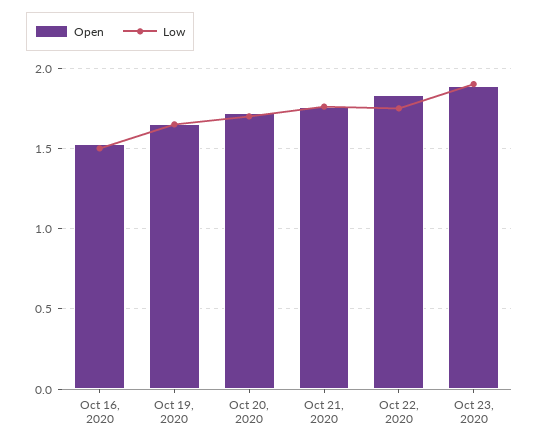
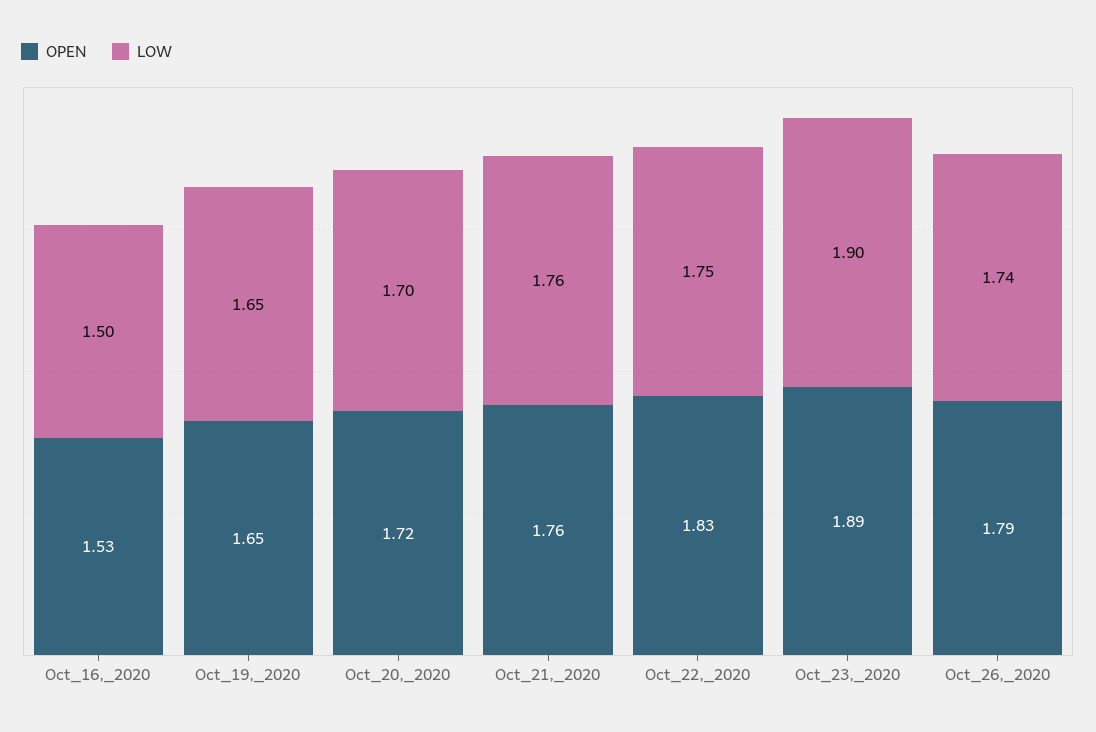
Open, Oct_26,_2020: none -> 1.79
Low, Oct_26,_2020: none -> 1.74

